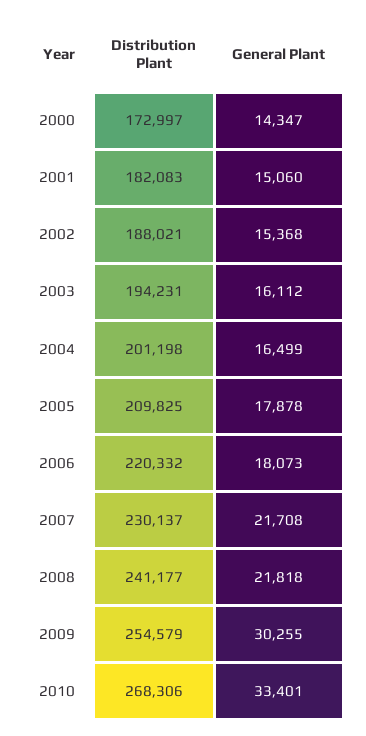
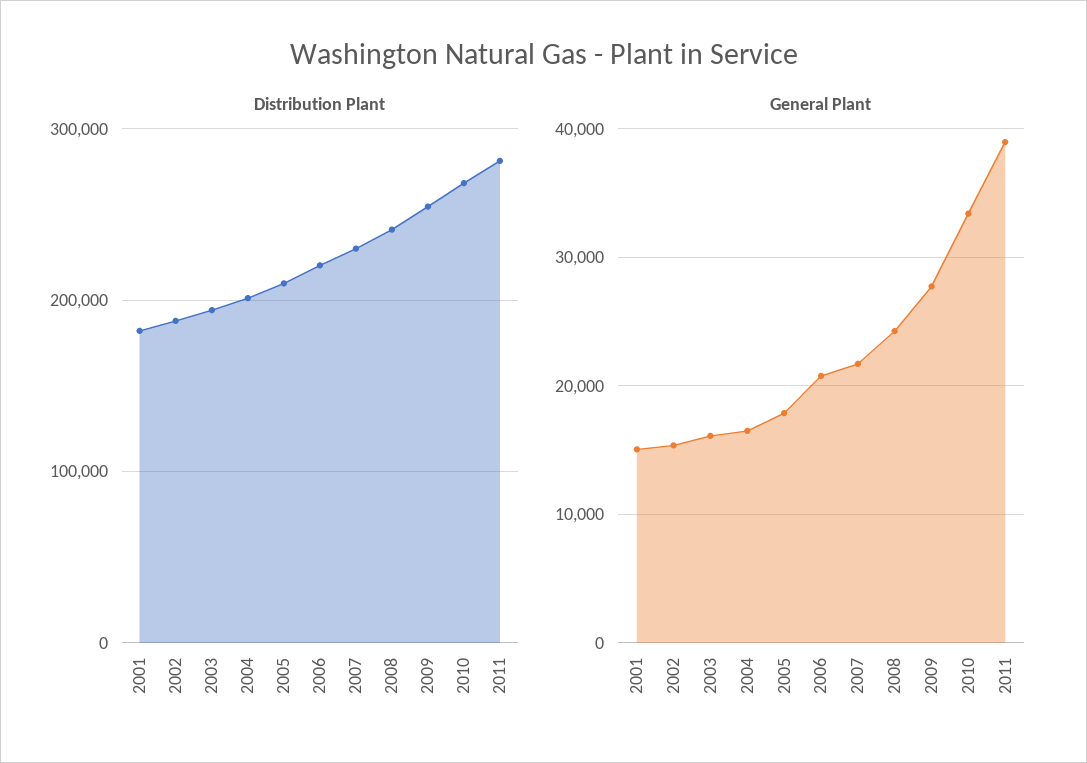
Distribution Plant, 2000: 172997 -> none
General Plant, 2000: 14347 -> none
General Plant, 2006: 18073 -> 21000
General Plant, 2008: 21818 -> 24000
General Plant, 2009: 30255 -> 28000
Distribution Plant, 2011: none -> 280000
General Plant, 2011: none -> 39000

